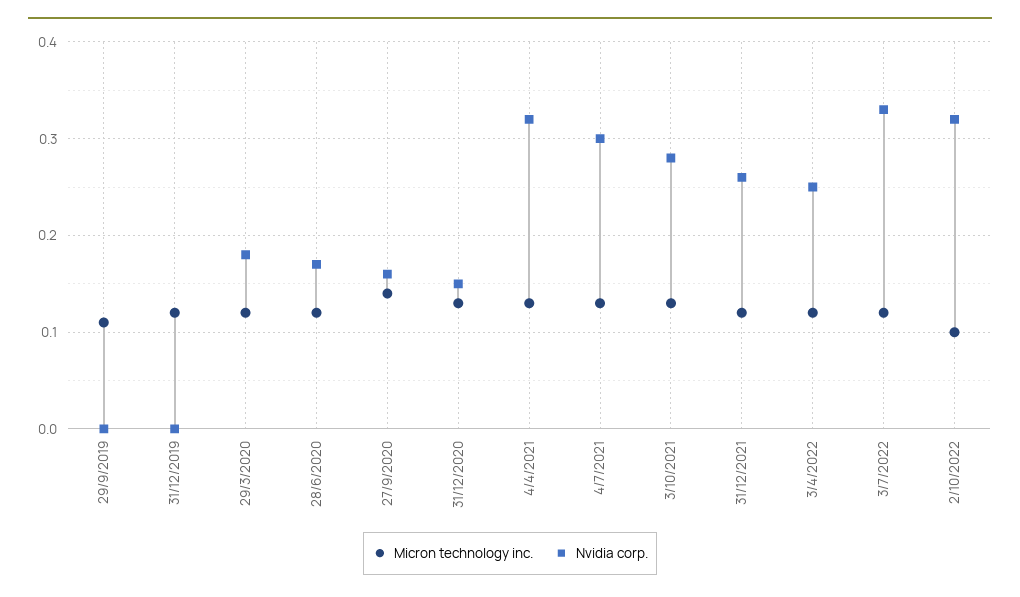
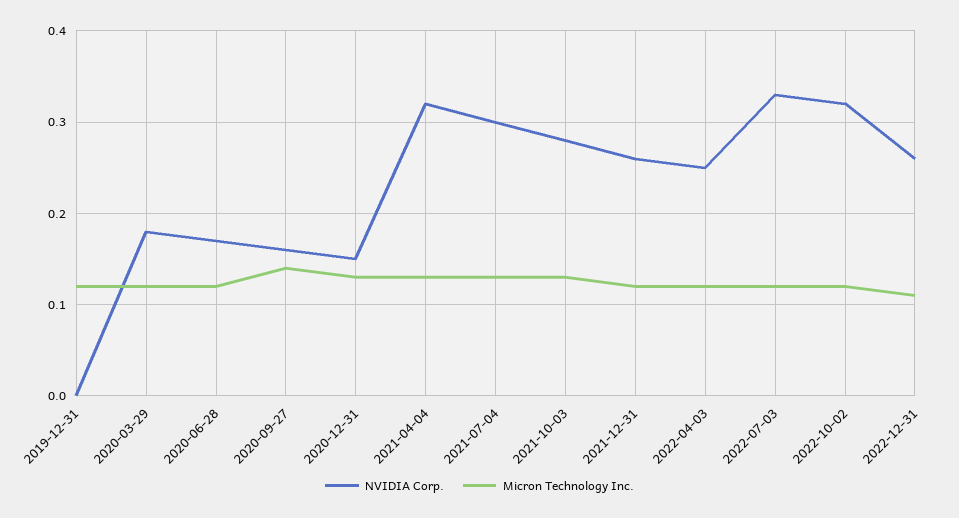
Micron technology inc., 29/9/2019: 0.11 -> none
Nvidia corp., 29/9/2019: 0 -> none
Micron technology inc., 2/10/2022: 0.1 -> 0.12
Nvidia corp., 2022-12-31: none -> 0.26
Micron technology inc., 2022-12-31: none -> 0.11

